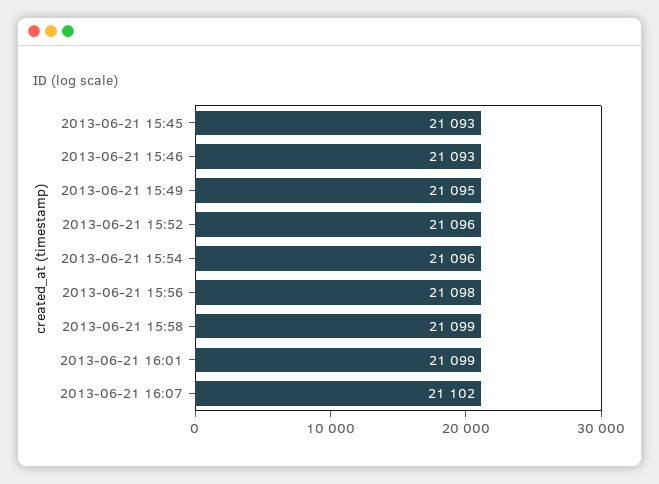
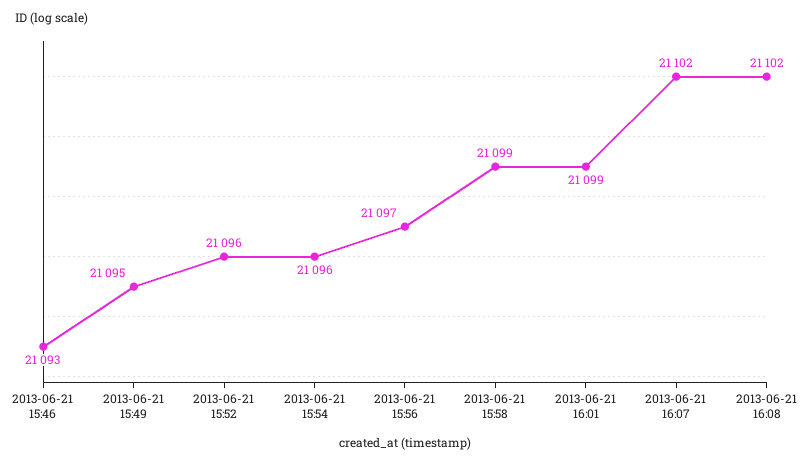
2013-06-21 15:45: 21093 -> none
2013-06-21 15:56: 21098 -> 21097
2013-06-21 16:08: none -> 21102

